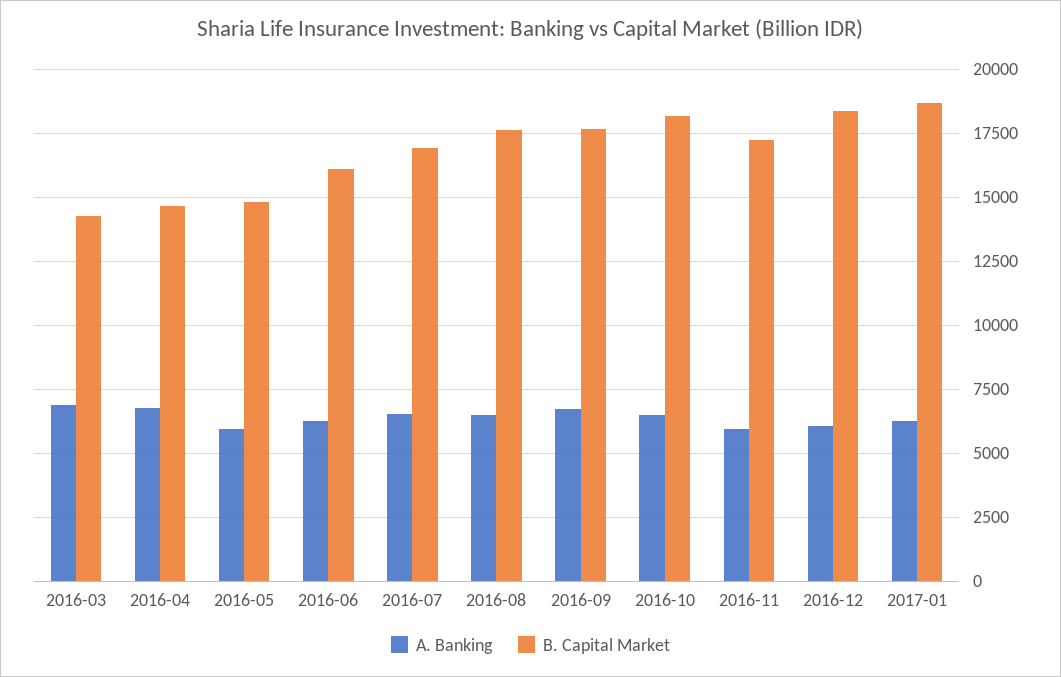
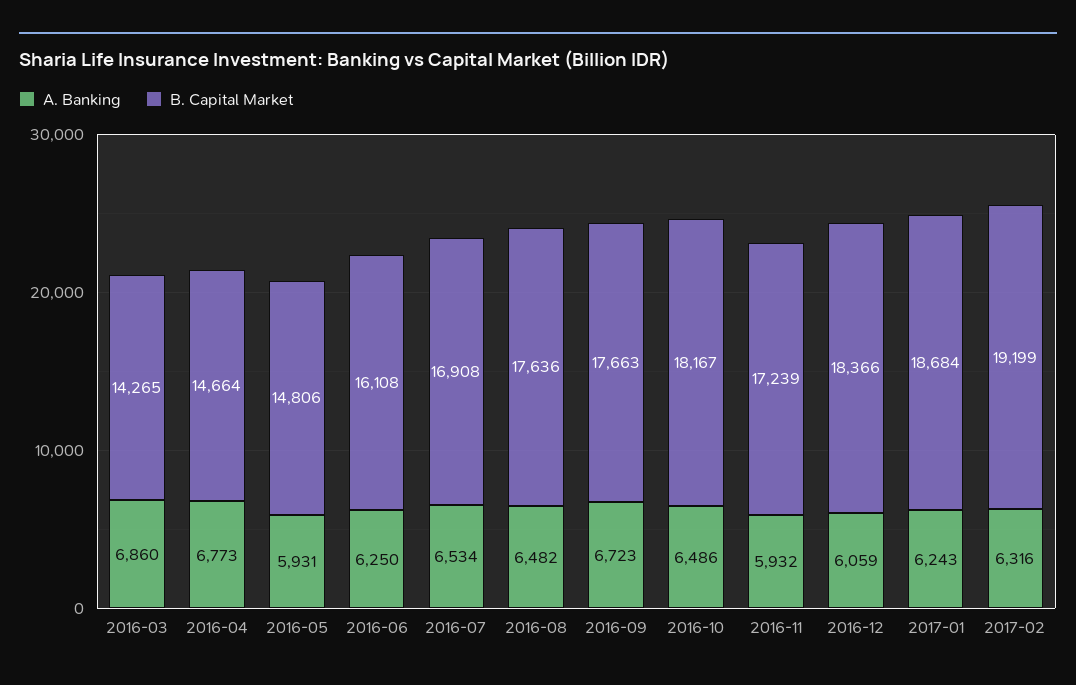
A. Banking, 2017-02: none -> 6316
B. Capital Market, 2017-02: none -> 19199

